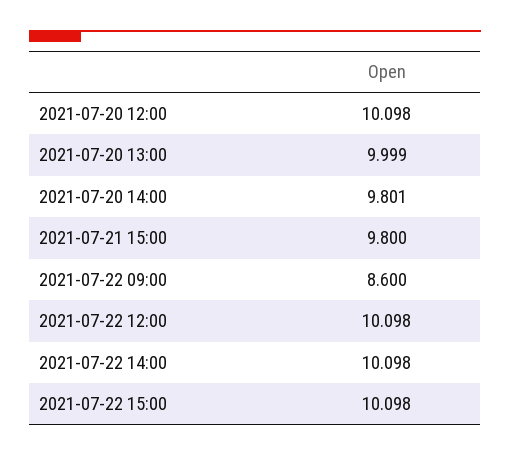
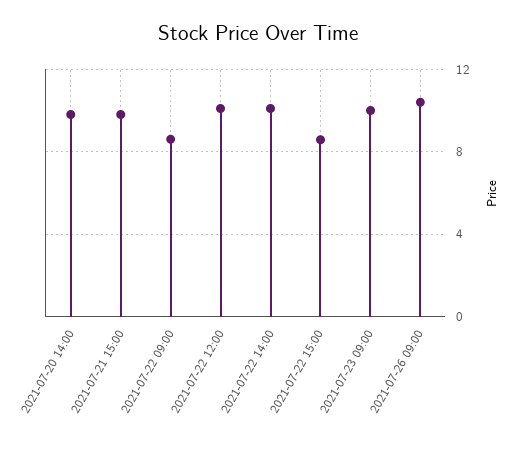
2021-07-20 12:00: 10.098 -> none
2021-07-20 13:00: 9.999 -> none
2021-07-22 15:00: 10.098 -> 8.5
2021-07-23 09:00: none -> 10
2021-07-26 09:00: none -> 10.5

